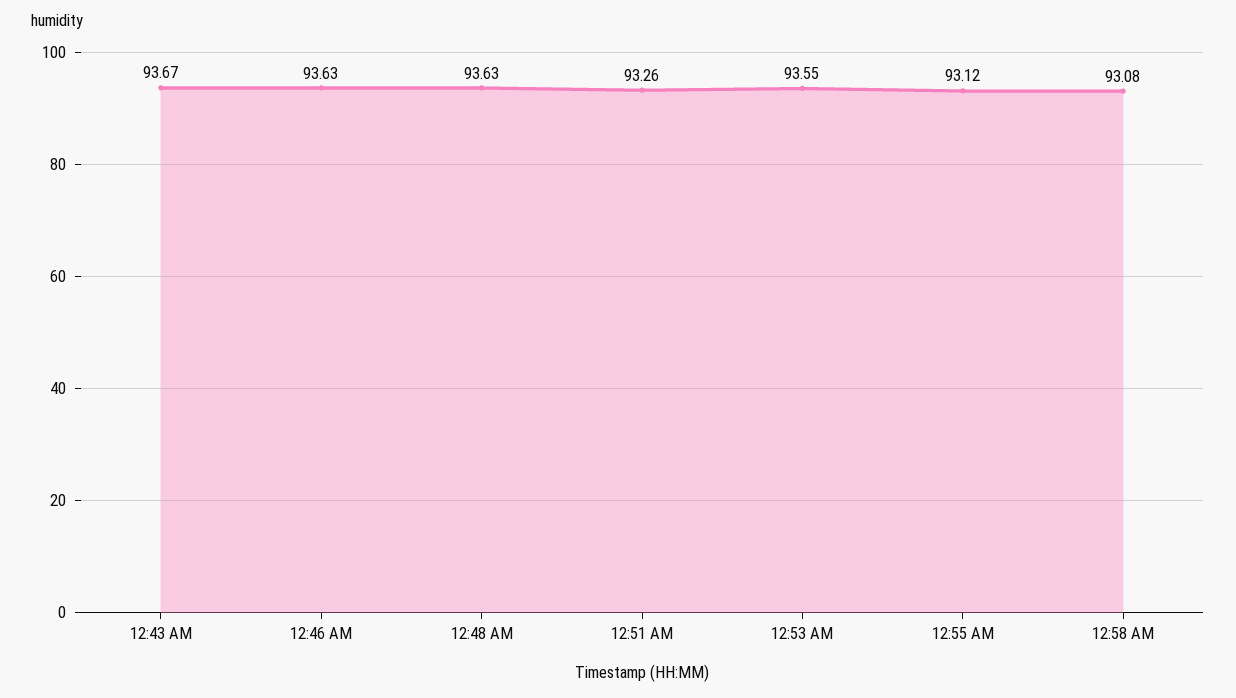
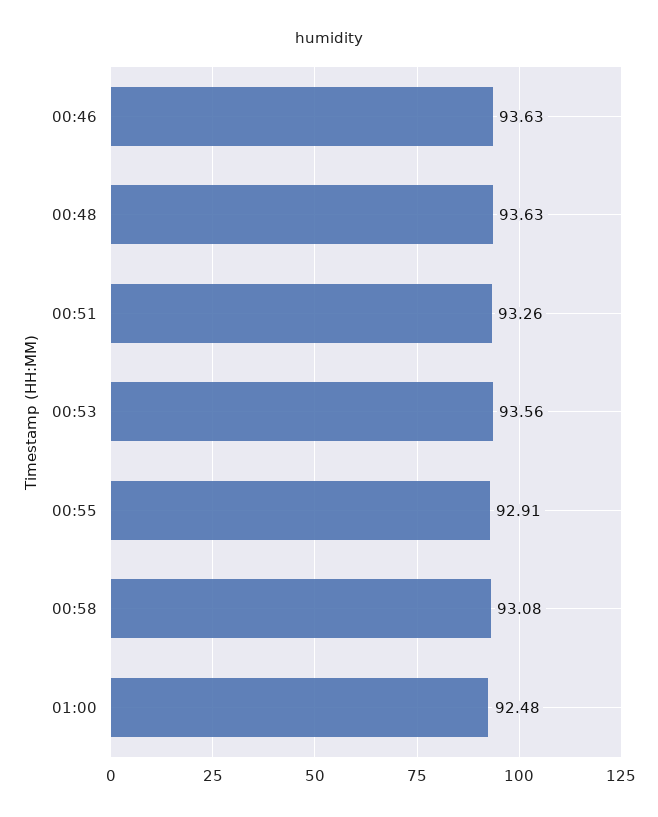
12:43 AM: 93.67 -> none
12:53 AM: 93.55 -> 93.56
12:55 AM: 93.12 -> 92.91
01:00: none -> 92.48

